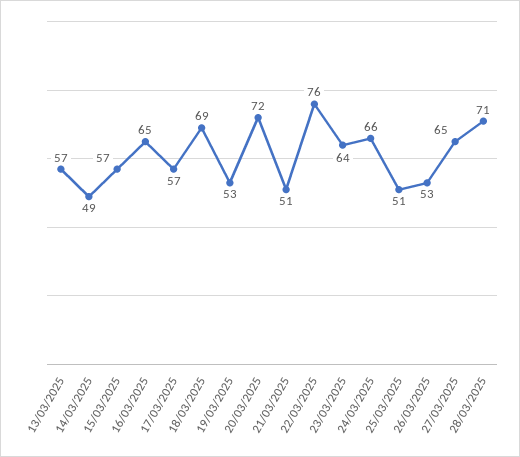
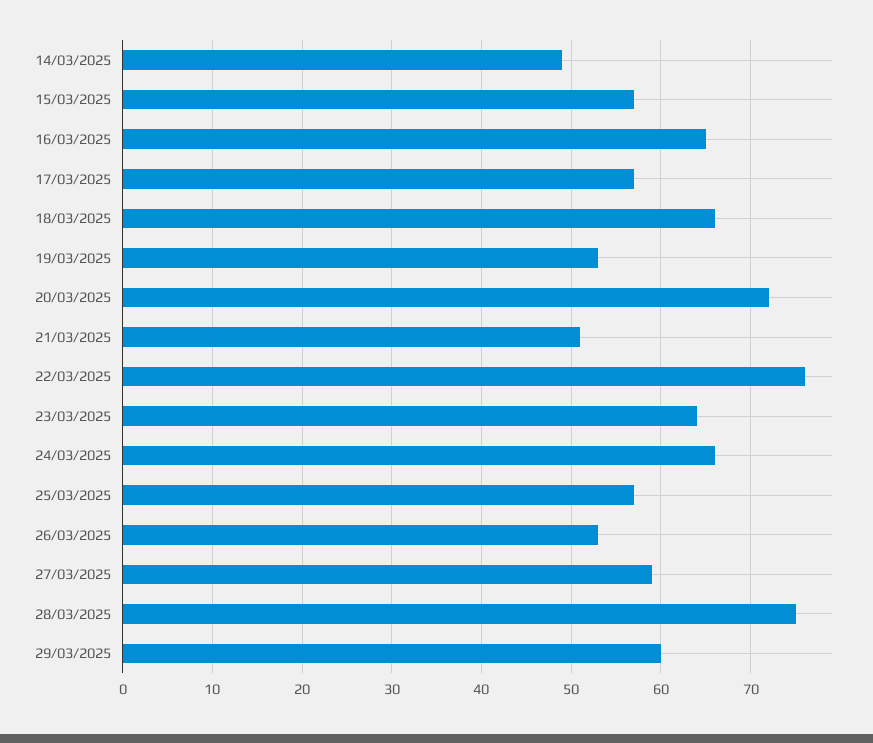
13/03/2025: 57 -> none
18/03/2025: 69 -> 66
25/03/2025: 51 -> 57
27/03/2025: 65 -> 59
28/03/2025: 71 -> 75
29/03/2025: none -> 60

